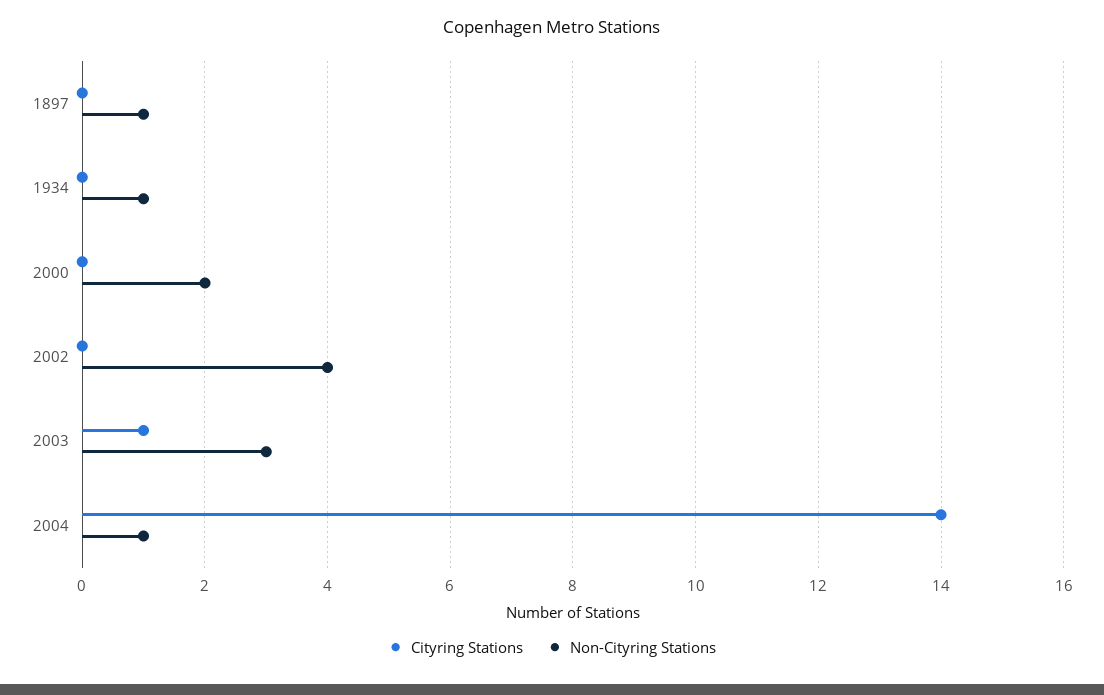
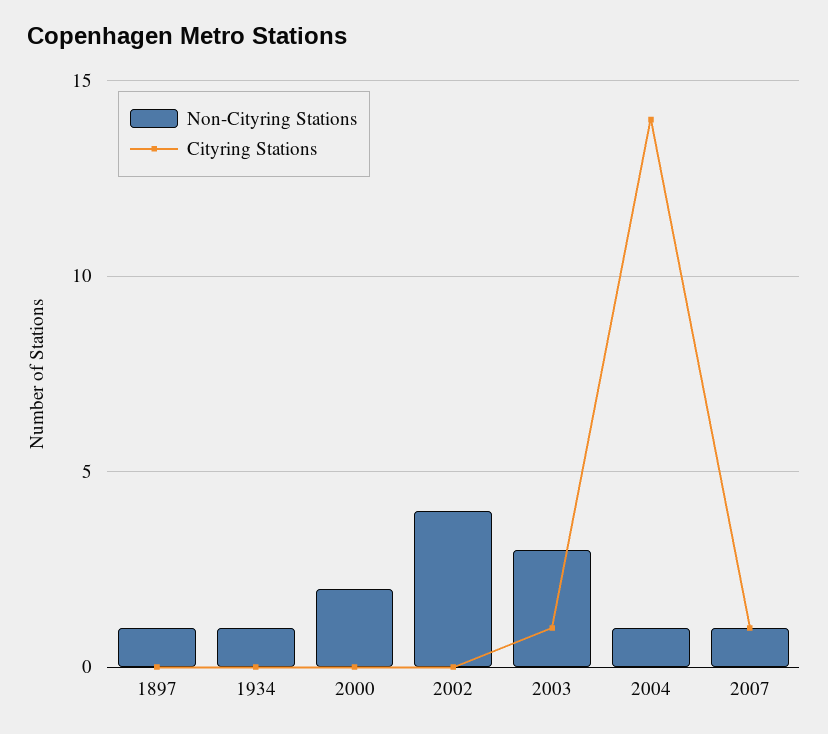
Non-Cityring Stations, 2007: none -> 1
Cityring Stations, 2007: none -> 1

